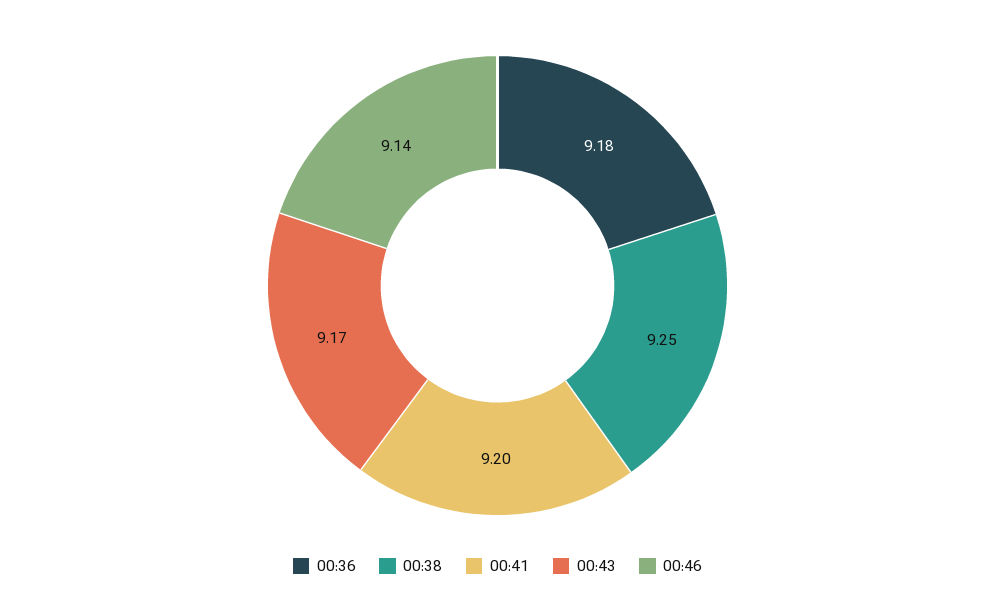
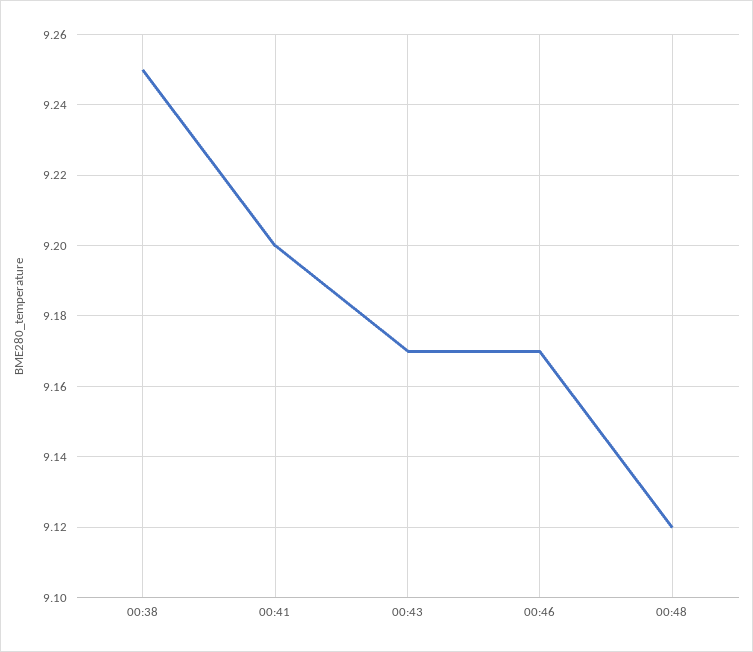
00:36: 9.18 -> none
00:46: 9.14 -> 9.17
00:48: none -> 9.12

